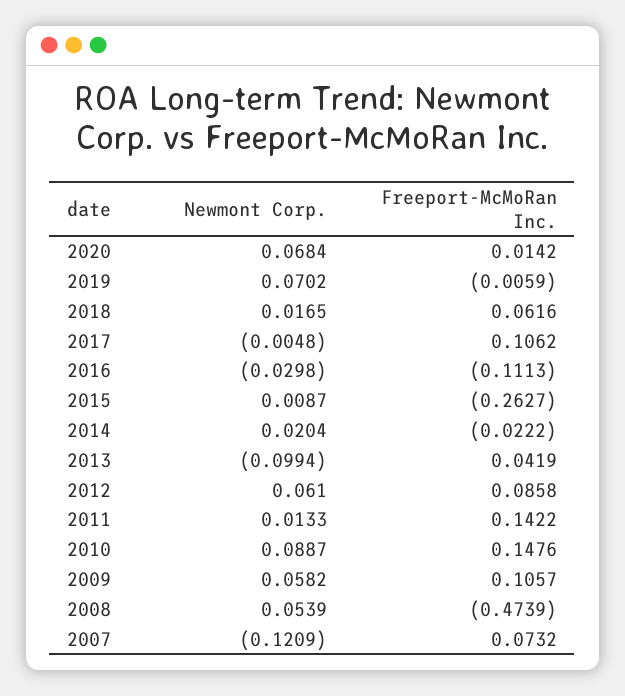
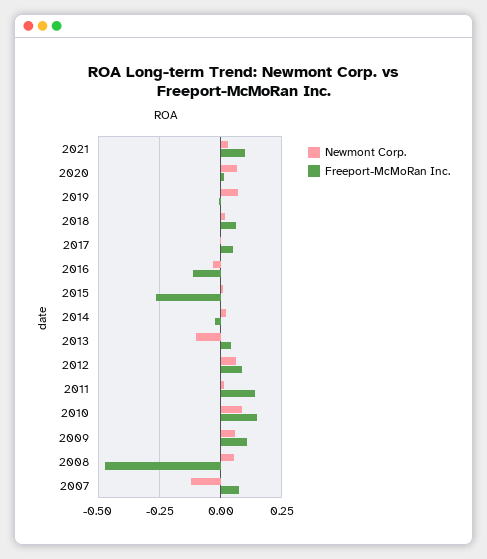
Freeport-McMoRan Inc., 2017: 0.1062 -> 0.05
Newmont Corp., 2021: none -> 0.025
Freeport-McMoRan Inc., 2021: none -> 0.1

